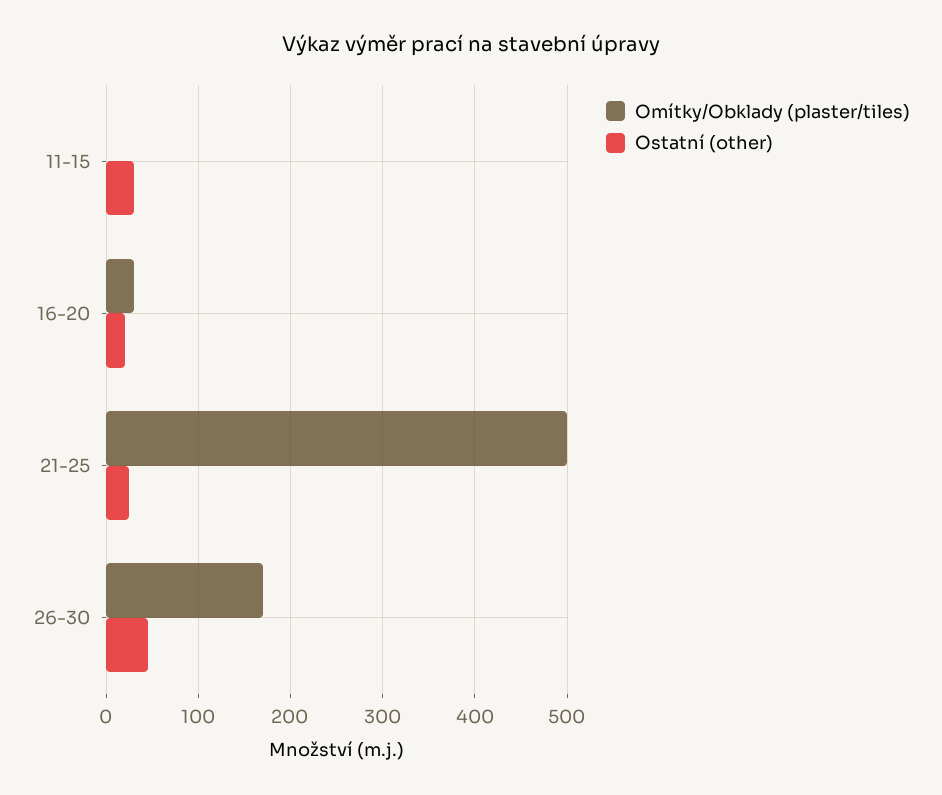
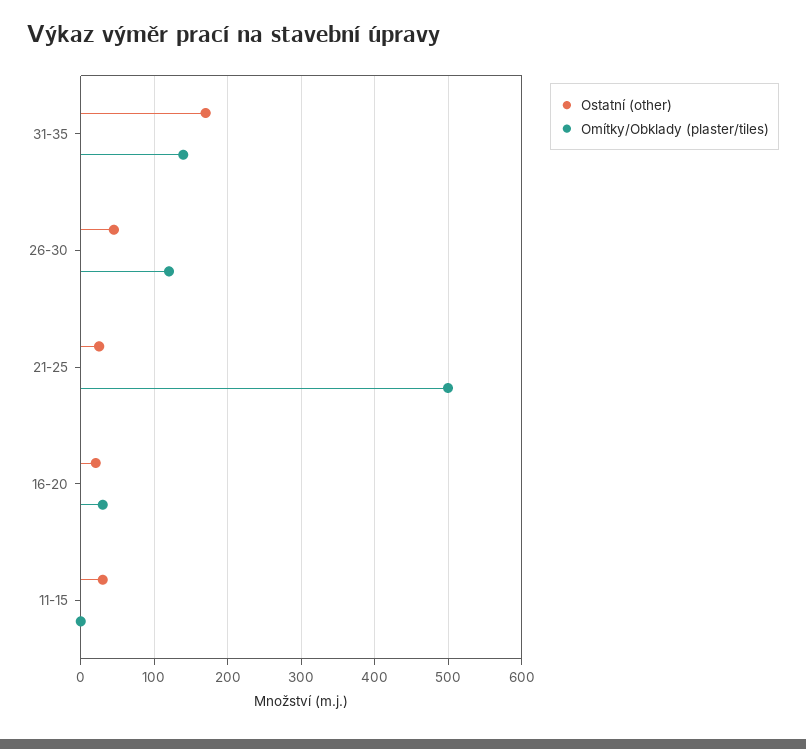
Omítky/Obklady (plaster/tiles), 26-30: 170 -> 120
Ostatní (other), 31-35: none -> 170
Omítky/Obklady (plaster/tiles), 31-35: none -> 140

